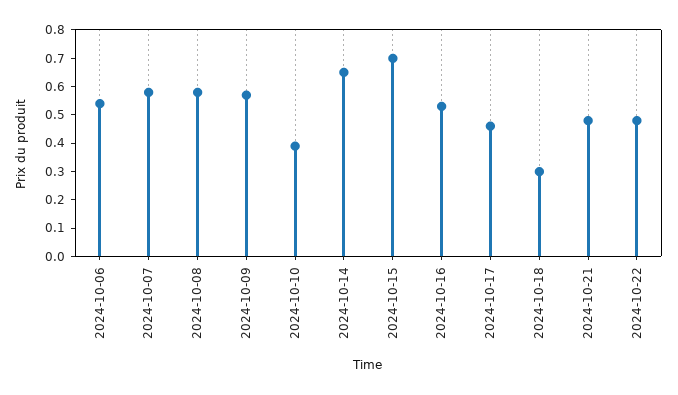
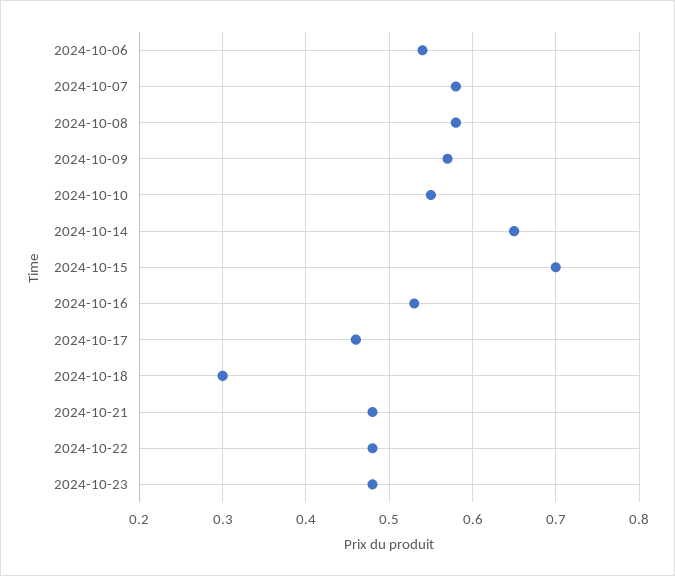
2024-10-10: 0.4 -> 0.55
2024-10-23: none -> 0.48

